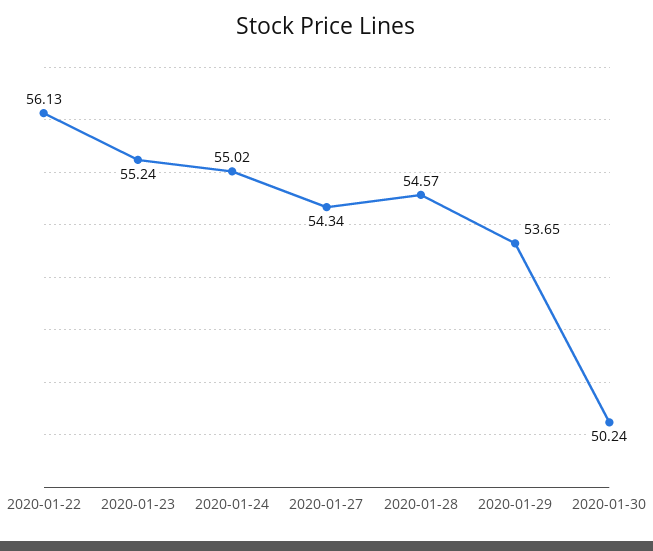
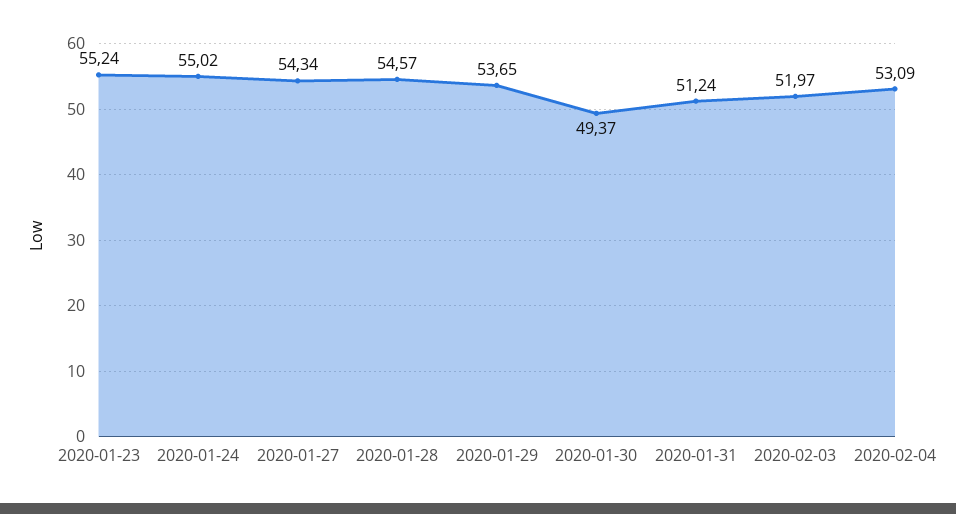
2020-01-22: 56.13 -> none
2020-01-30: 50.24 -> 49.37
2020-01-31: none -> 51.24
2020-02-03: none -> 51.97
2020-02-04: none -> 53.09

